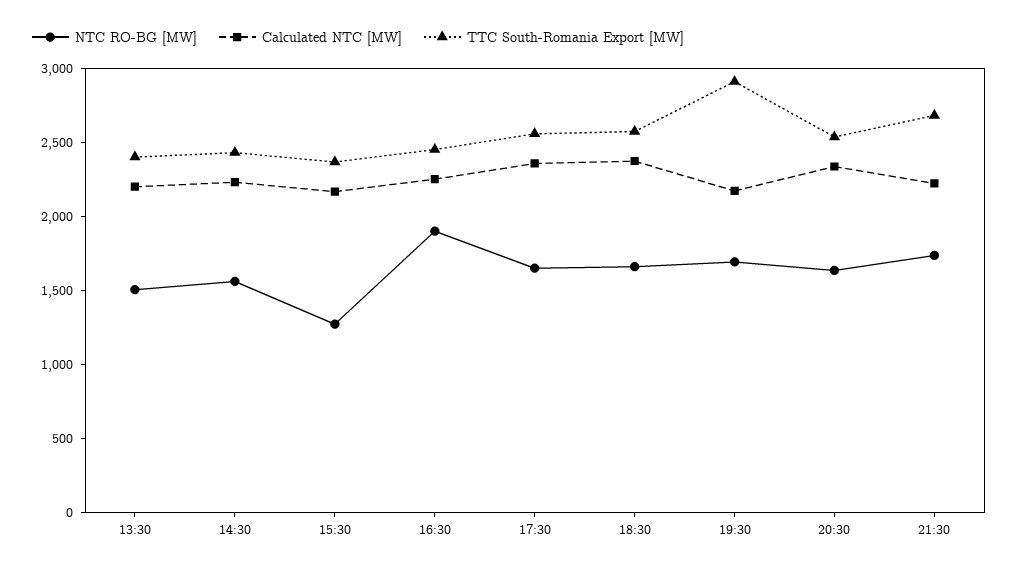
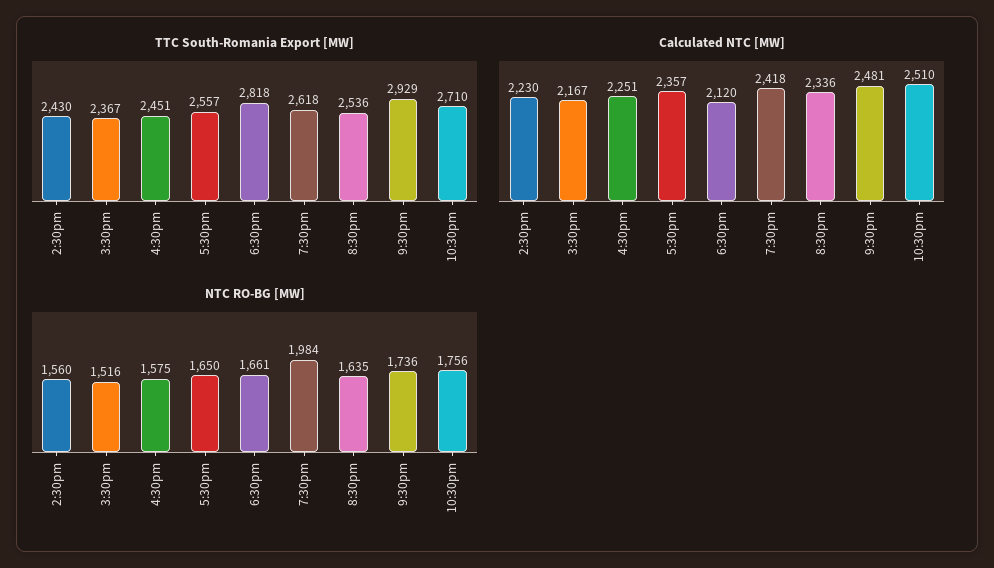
NTC RO-BG [MW], 13:30: 1500 -> none
Calculated NTC [MW], 13:30: 2200 -> none
TTC South-Romania Export [MW], 13:30: 2400 -> none
NTC RO-BG [MW], 15:30: 1300 -> 1516
NTC RO-BG [MW], 16:30: 1900 -> 1575
Calculated NTC [MW], 18:30: 2400 -> 2120
TTC South-Romania Export [MW], 18:30: 2600 -> 2818
NTC RO-BG [MW], 19:30: 1700 -> 1984
Calculated NTC [MW], 19:30: 2200 -> 2418
TTC South-Romania Export [MW], 19:30: 2900 -> 2618
Calculated NTC [MW], 21:30: 2200 -> 2481
TTC South-Romania Export [MW], 21:30: 2700 -> 2929
TTC South-Romania Export [MW], 10:30pm: none -> 2710
Calculated NTC [MW], 10:30pm: none -> 2510
NTC RO-BG [MW], 10:30pm: none -> 1756

